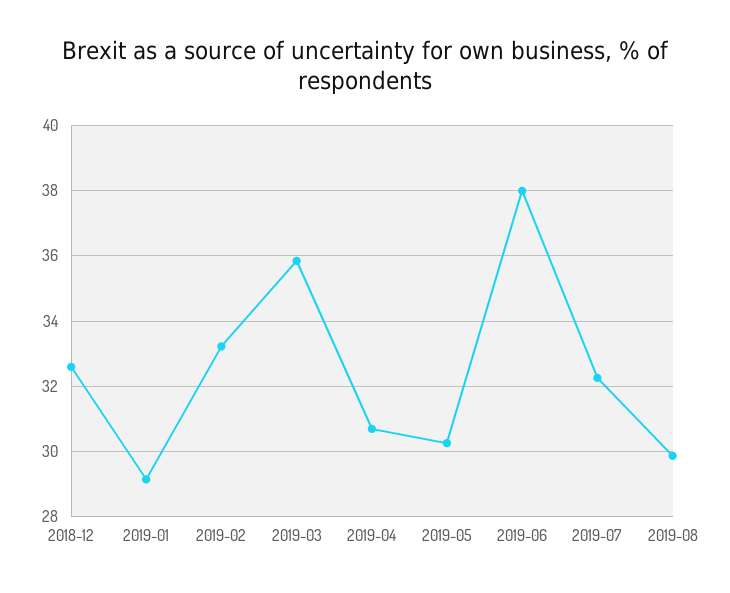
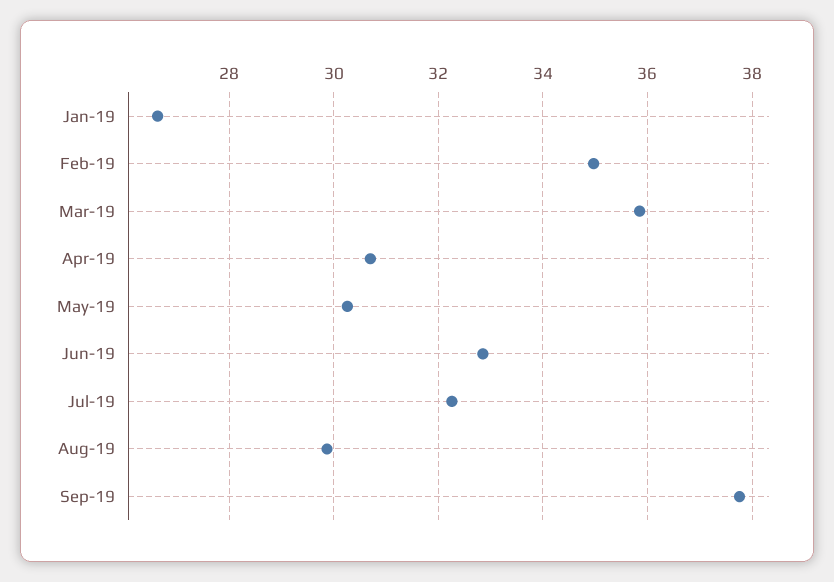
2018-12: 32.6 -> none
2019-01: 29.2 -> 26.6
2019-02: 33.2 -> 35
2019-06: 38 -> 32.8
Sep-19: none -> 37.8

